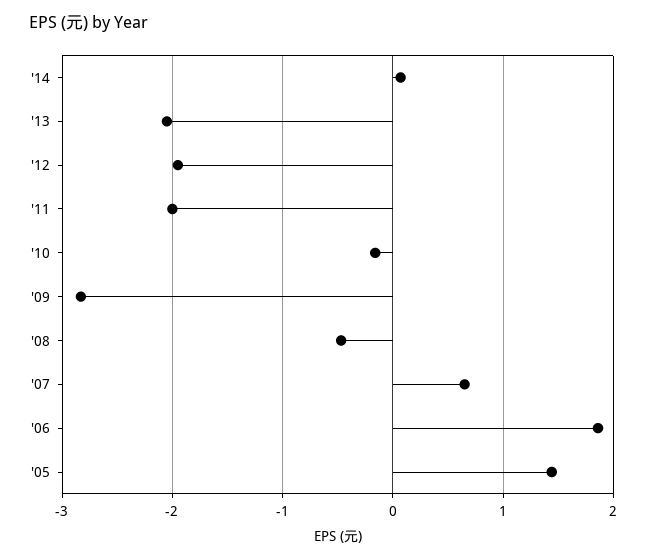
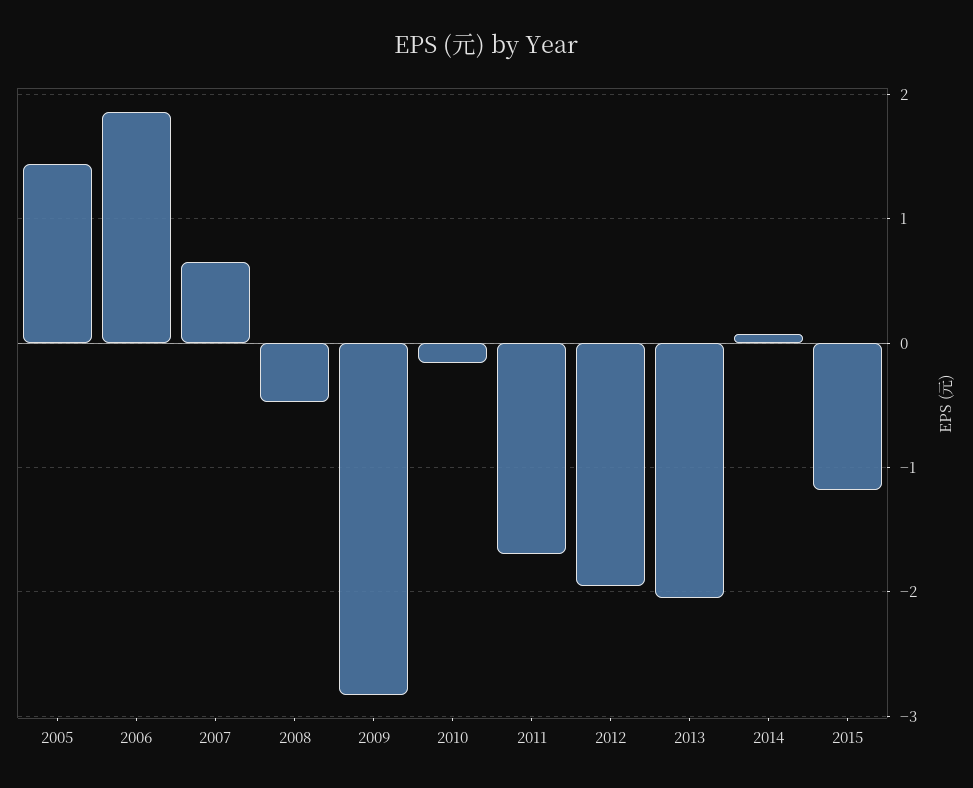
'11: -2 -> -1.7
2015: none -> -1.2

